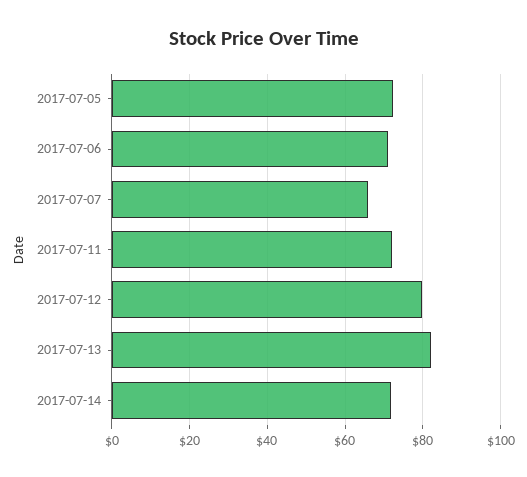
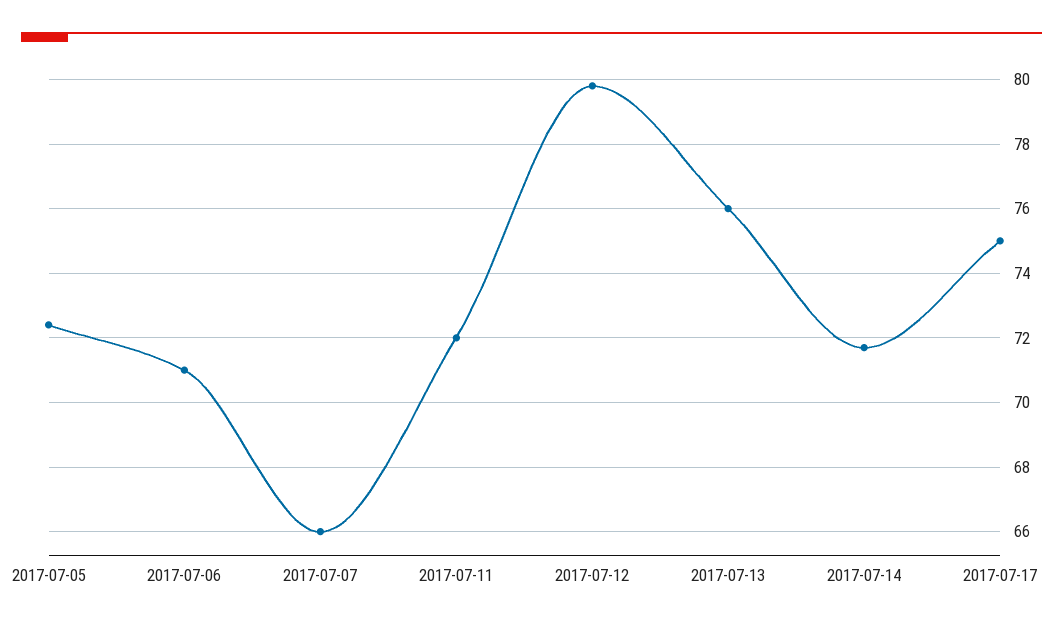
2017-07-13: 82 -> 76
2017-07-17: none -> 75

